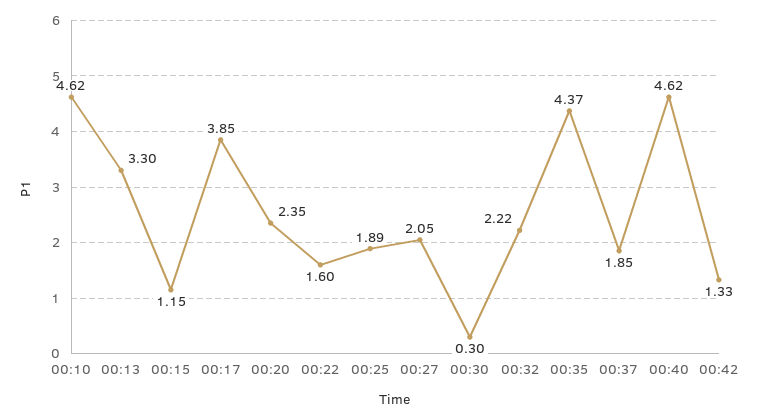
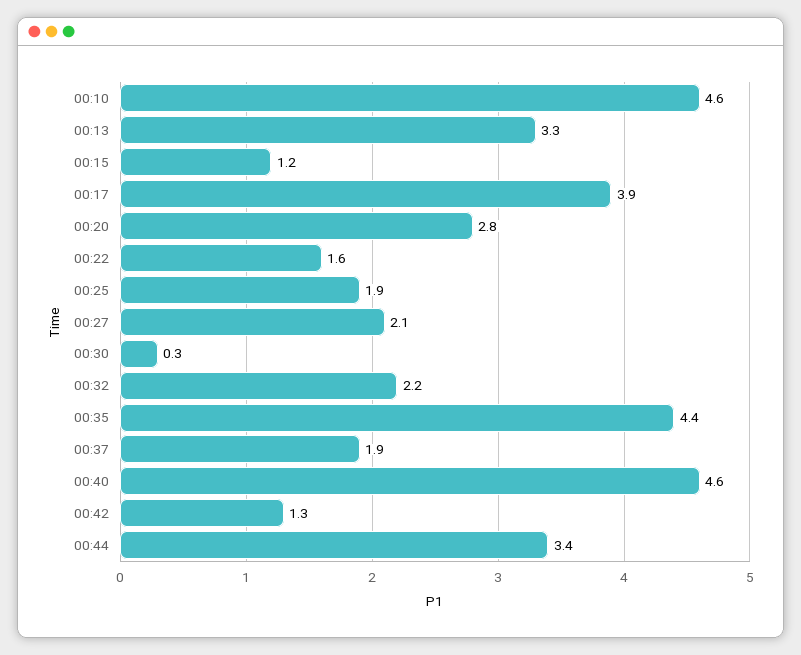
00:20: 2.35 -> 2.8
00:44: none -> 3.4

